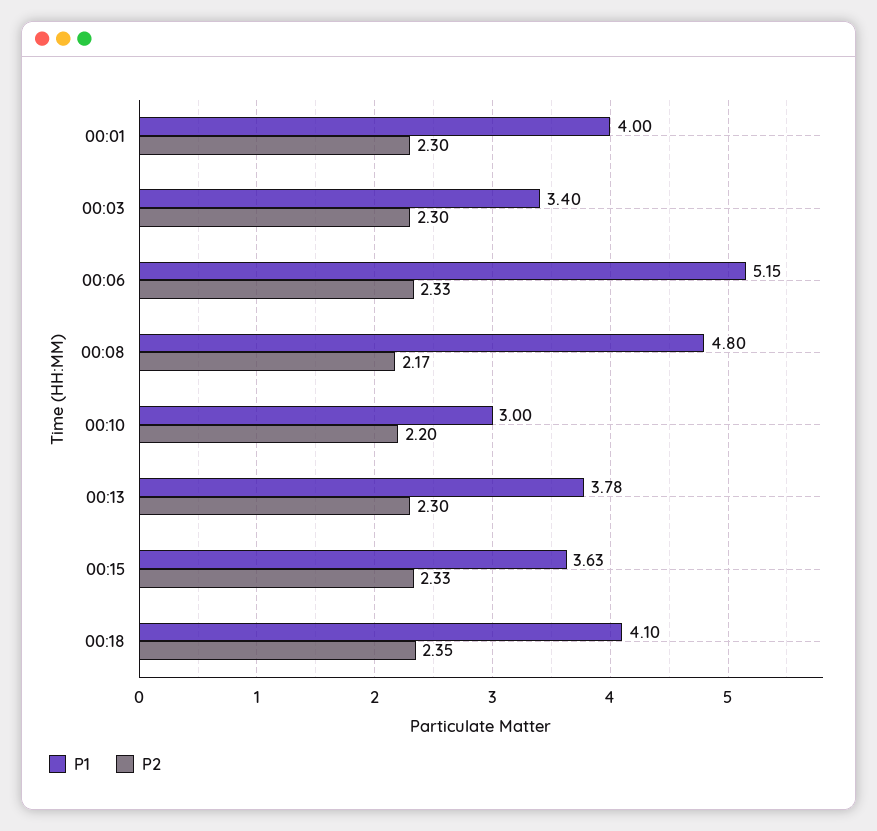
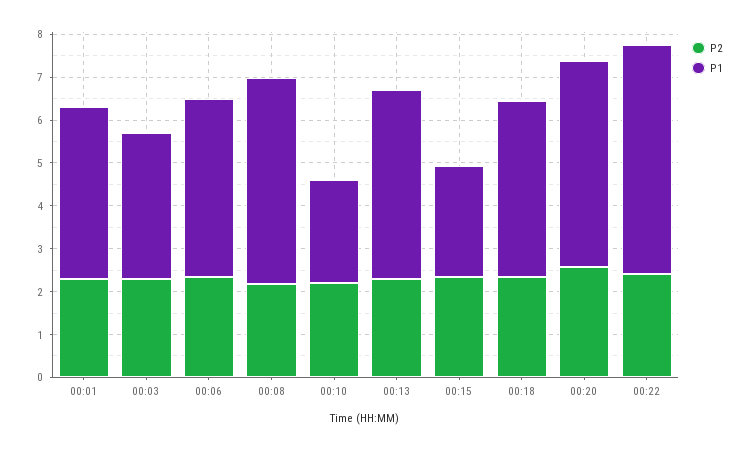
P1, 00:06: 5.15 -> 4.2
P1, 00:10: 3 -> 2.4
P1, 00:13: 3.78 -> 4.4
P1, 00:15: 3.63 -> 2.6
P2, 00:20: none -> 2.6
P1, 00:20: none -> 4.8
P2, 00:22: none -> 2.4
P1, 00:22: none -> 5.4

